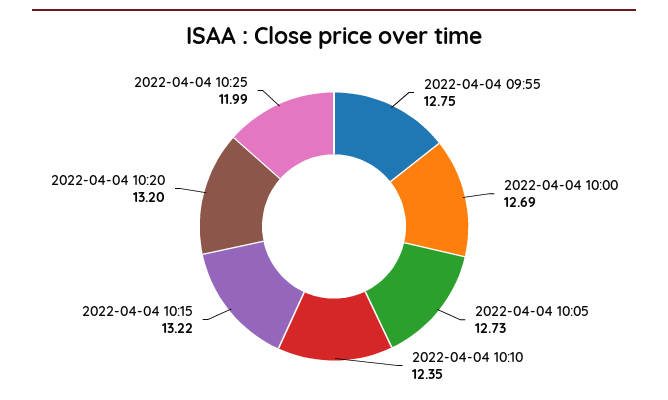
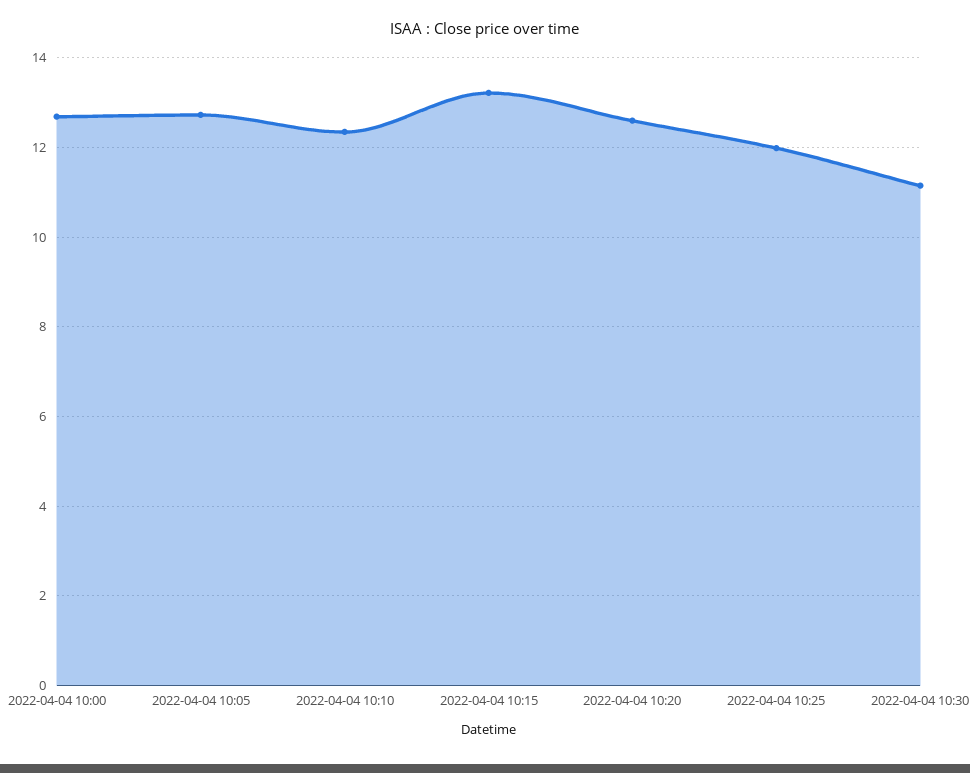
2022-04-04 09:55: 12.75 -> none
2022-04-04 10:20: 13.2 -> 12.6
2022-04-04 10:30: none -> 11.2

